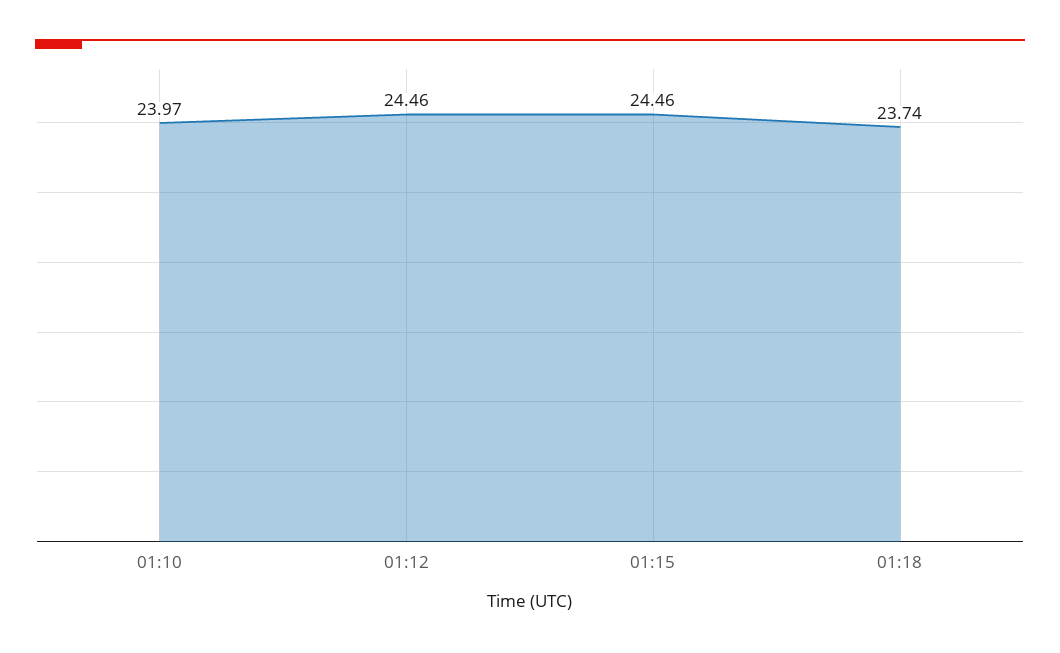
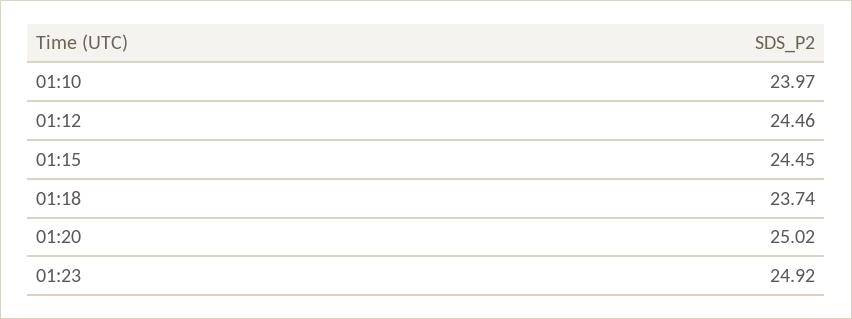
01:15: 24.46 -> 24.45
01:20: none -> 25.02
01:23: none -> 24.92

